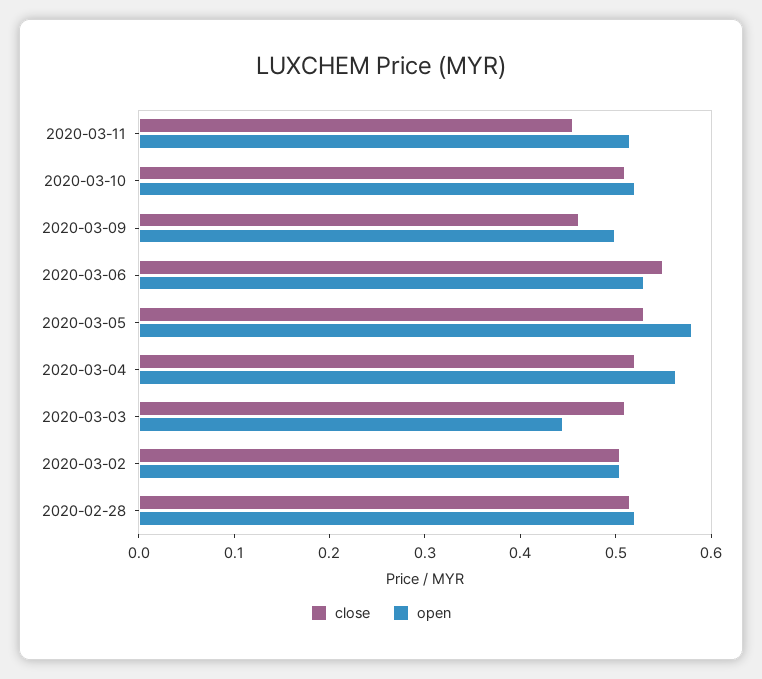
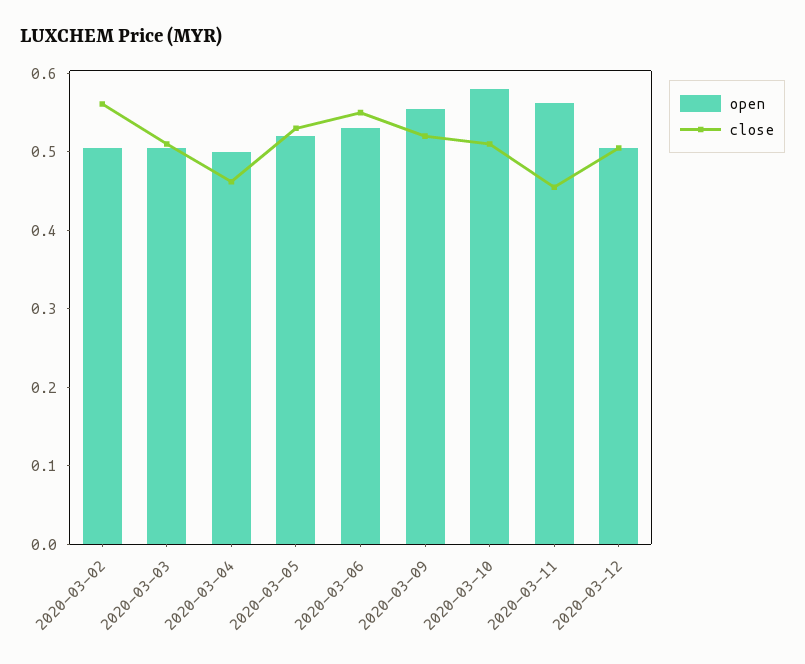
open, 2020-03-11: 0.52 -> 0.56
open, 2020-03-10: 0.52 -> 0.58
close, 2020-03-09: 0.46 -> 0.52
open, 2020-03-09: 0.5 -> 0.56
open, 2020-03-05: 0.58 -> 0.52
close, 2020-03-04: 0.52 -> 0.46
open, 2020-03-04: 0.56 -> 0.5
open, 2020-03-03: 0.44 -> 0.5
close, 2020-03-02: 0.5 -> 0.56
close, 2020-02-28: 0.52 -> none
open, 2020-02-28: 0.52 -> none
open, 2020-03-12: none -> 0.5
close, 2020-03-12: none -> 0.5

